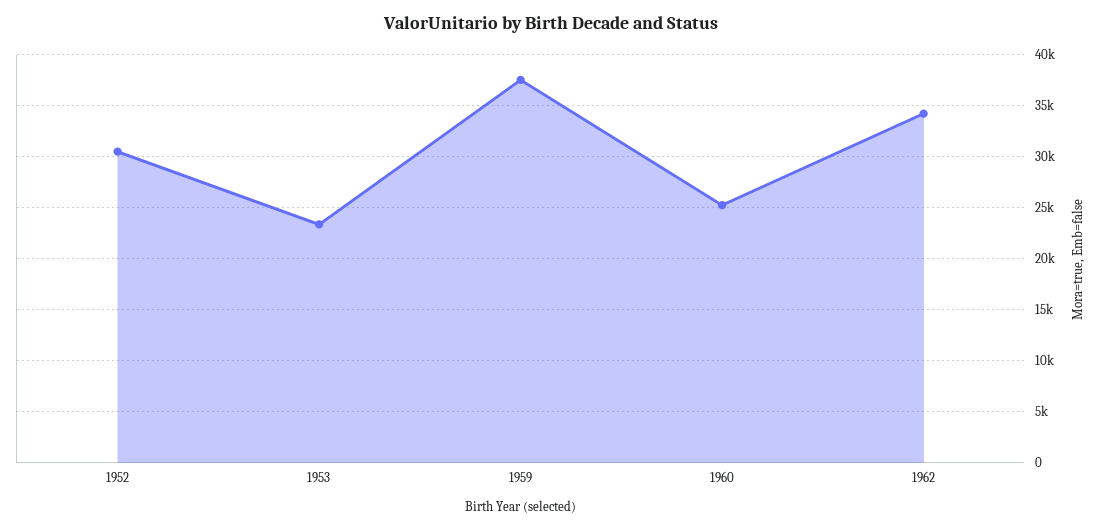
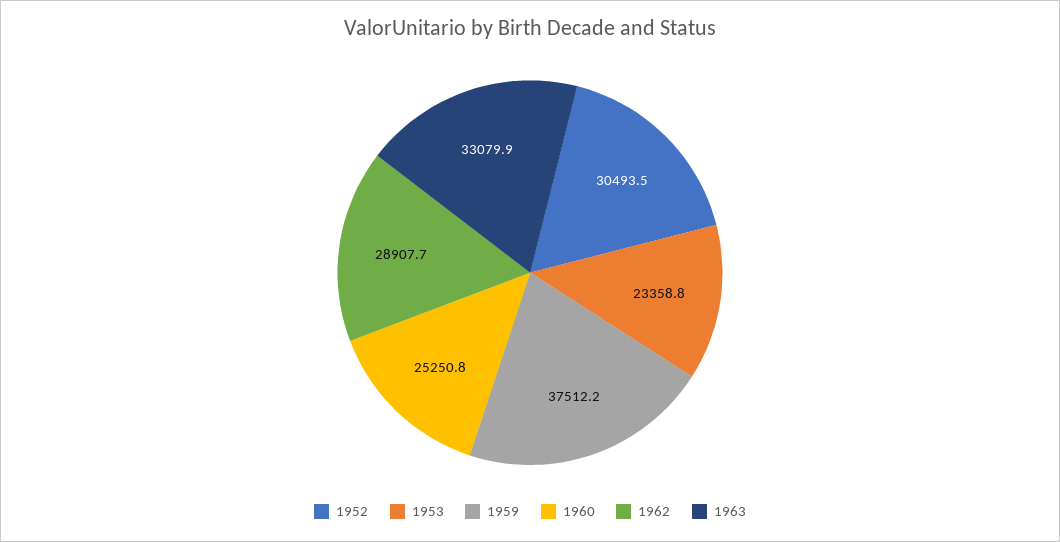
1962: 34000 -> 28907.7
1963: none -> 33079.9

